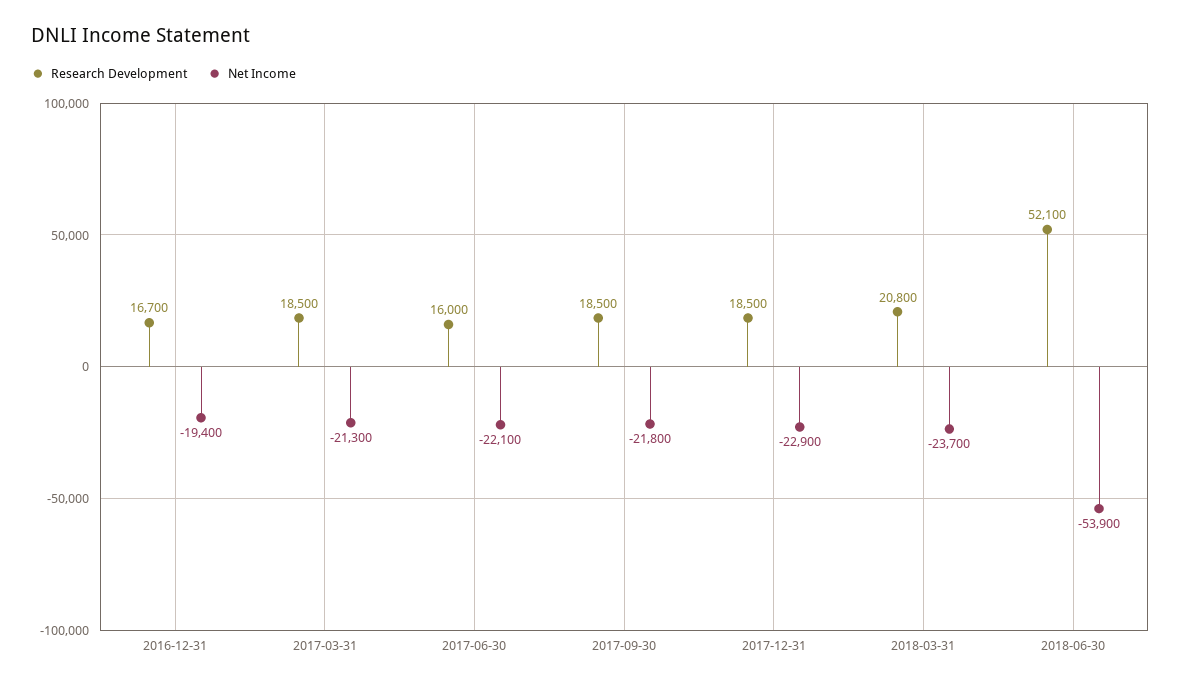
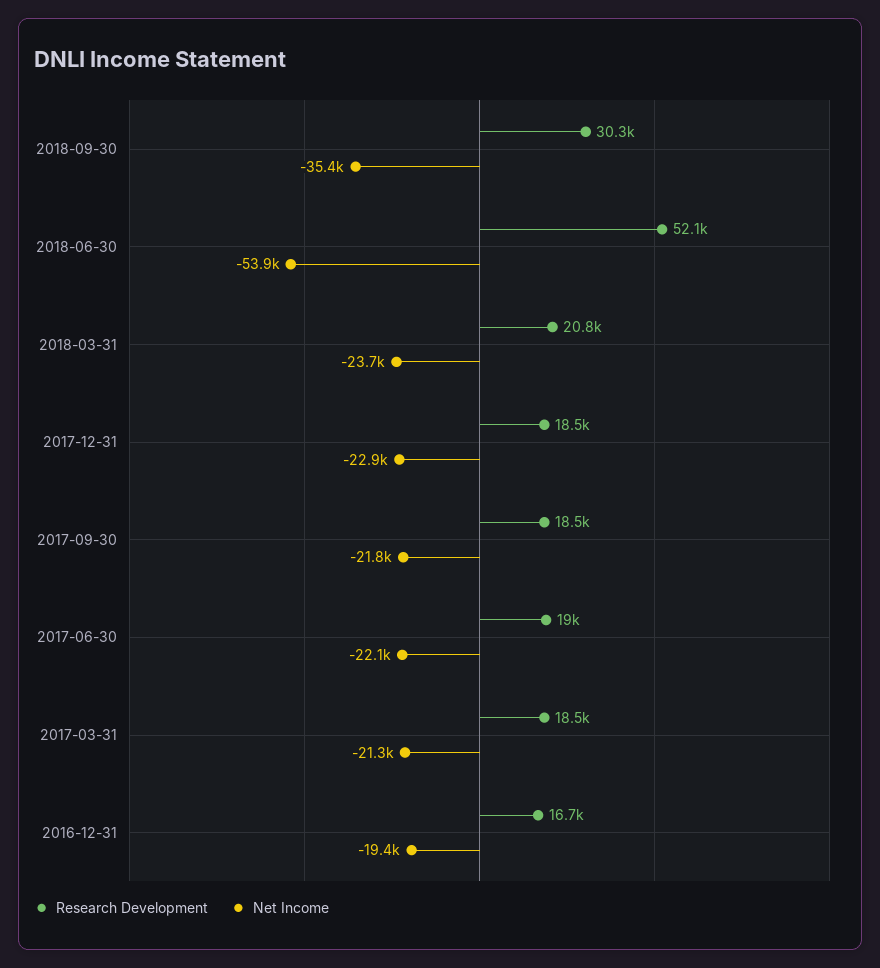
Research Development, 2017-06-30: 16000 -> 19000
Research Development, 2018-09-30: none -> 30300
Net Income, 2018-09-30: none -> -35400

